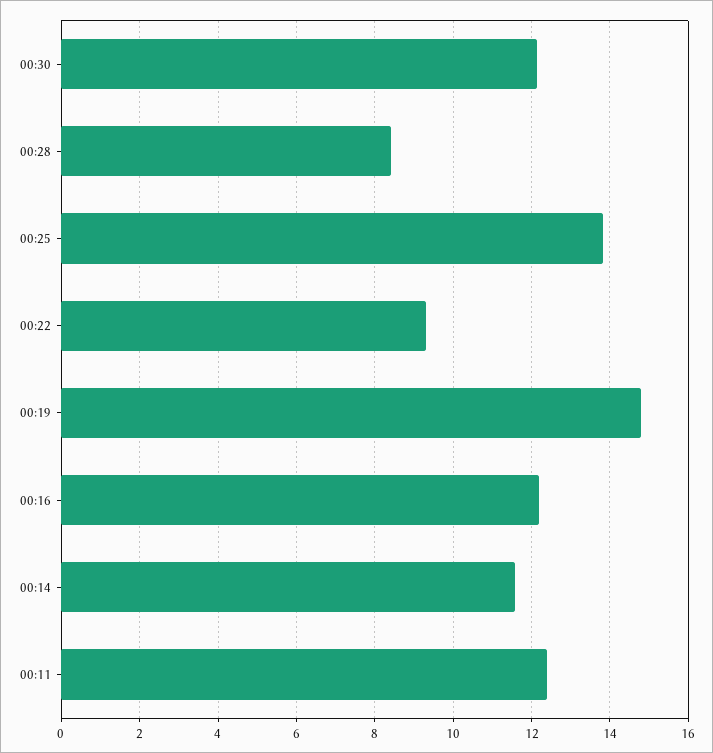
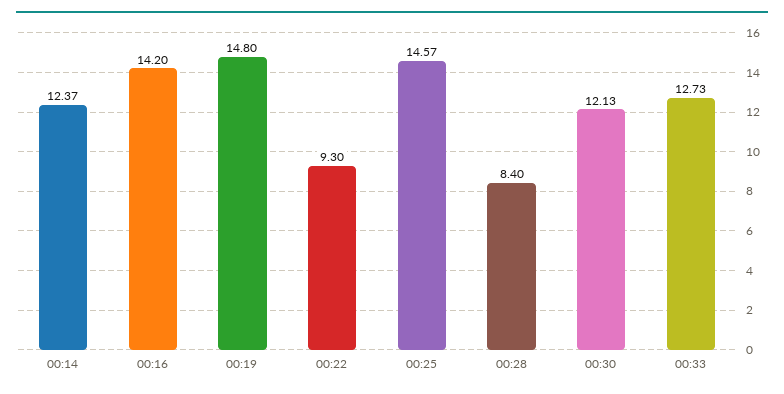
00:25: 13.8 -> 14.57
00:16: 12.2 -> 14.2
00:14: 11.6 -> 12.37
00:11: 12.4 -> none
00:33: none -> 12.73

